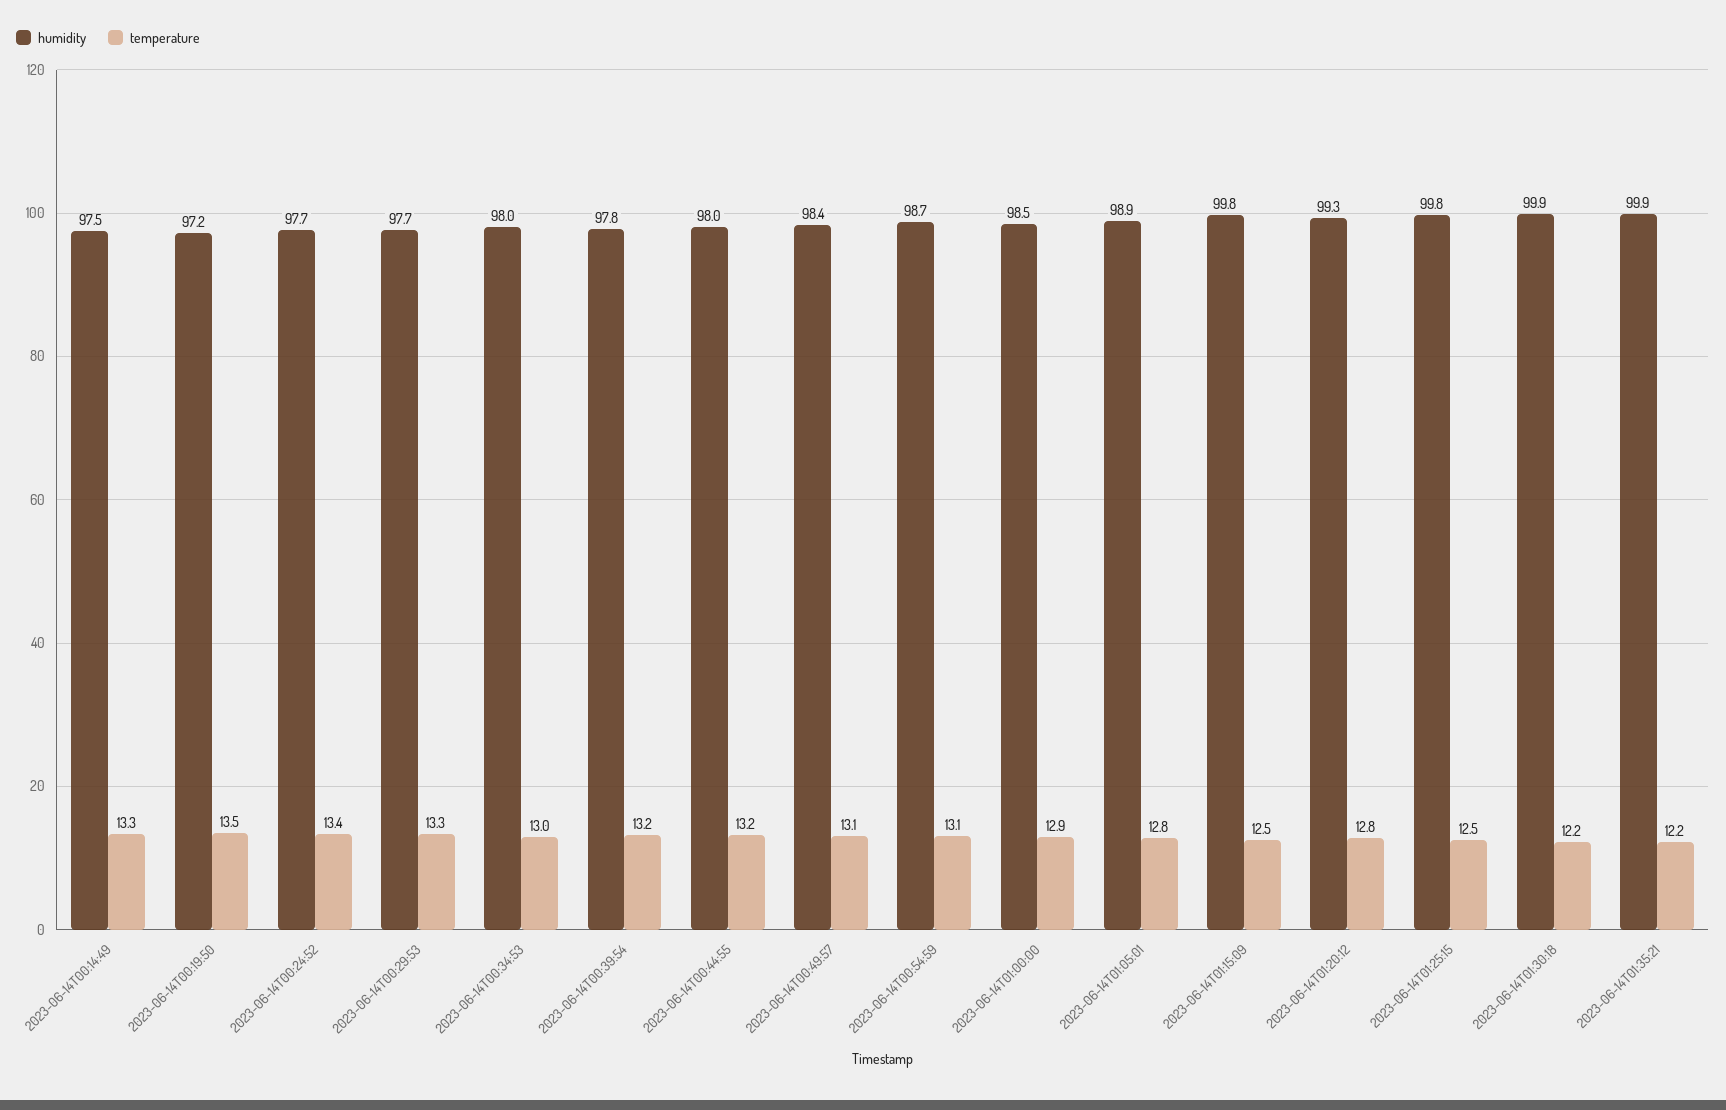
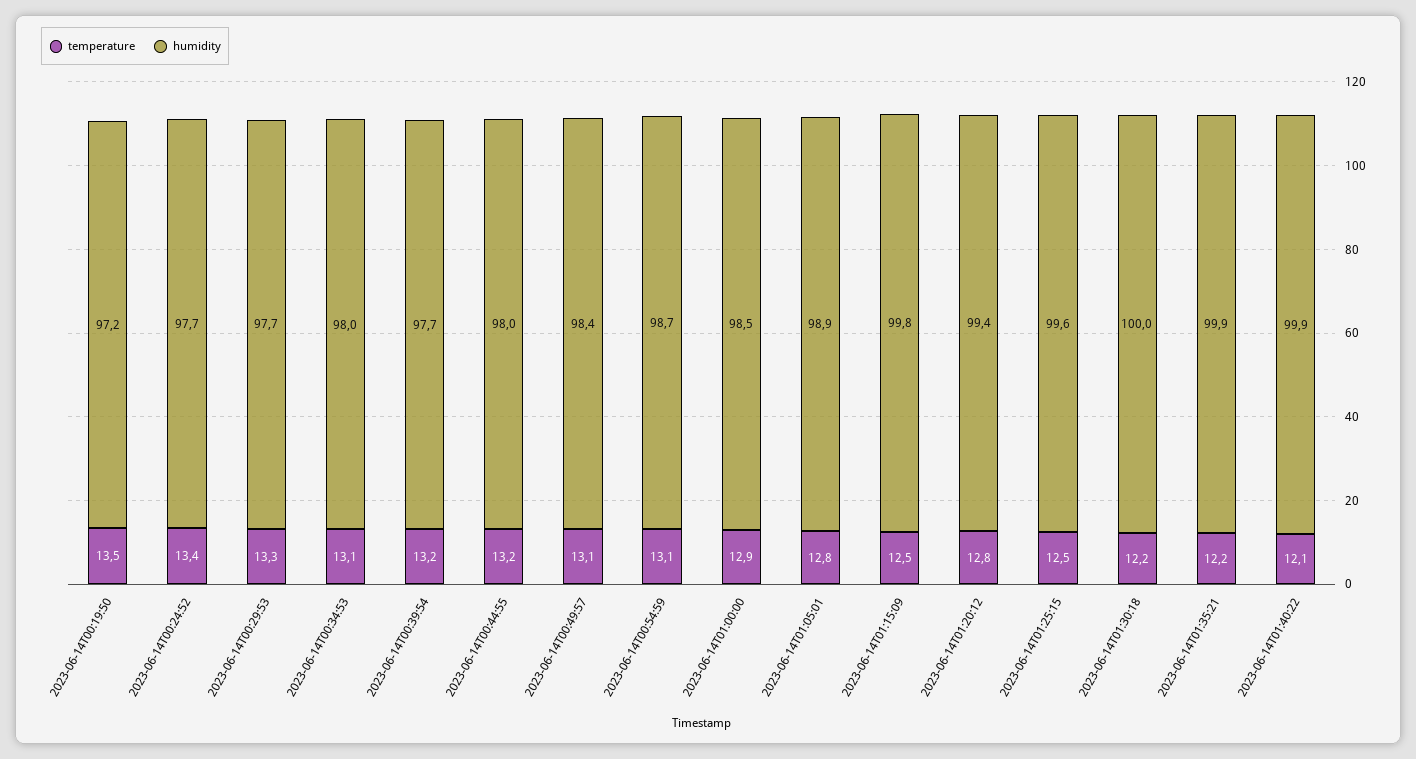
humidity, 2023-06-14T00:14:49: 97.5 -> none
temperature, 2023-06-14T00:14:49: 13.3 -> none
temperature, 2023-06-14T00:34:53: 13 -> 13.1
humidity, 2023-06-14T00:39:54: 97.8 -> 97.7
humidity, 2023-06-14T01:20:12: 99.3 -> 99.4
humidity, 2023-06-14T01:25:15: 99.8 -> 99.6
humidity, 2023-06-14T01:30:18: 99.9 -> 100
temperature, 2023-06-14T01:40:22: none -> 12.1
humidity, 2023-06-14T01:40:22: none -> 99.9

